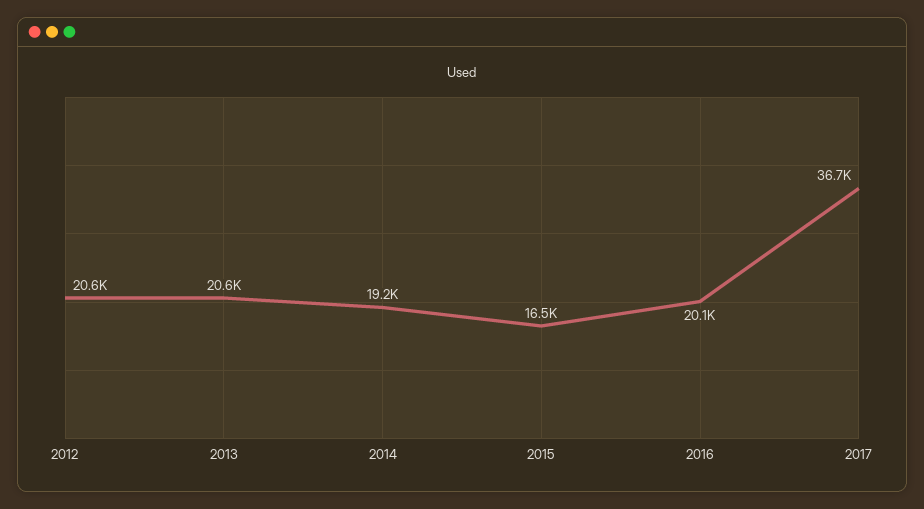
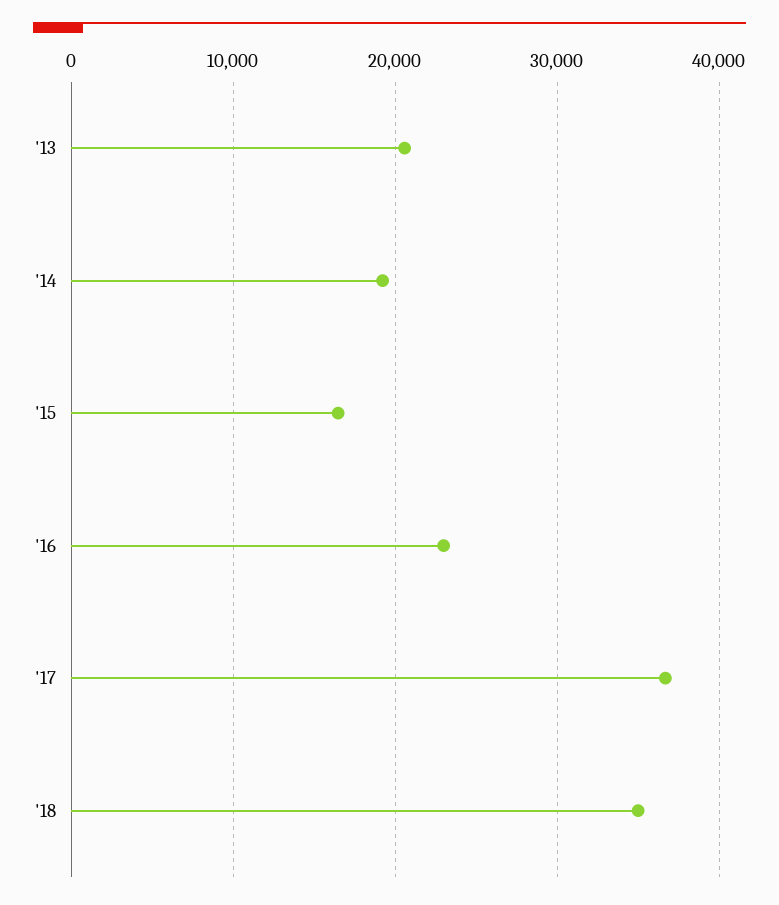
2012: 20600 -> none
2016: 20100 -> 23000
'18: none -> 35000

